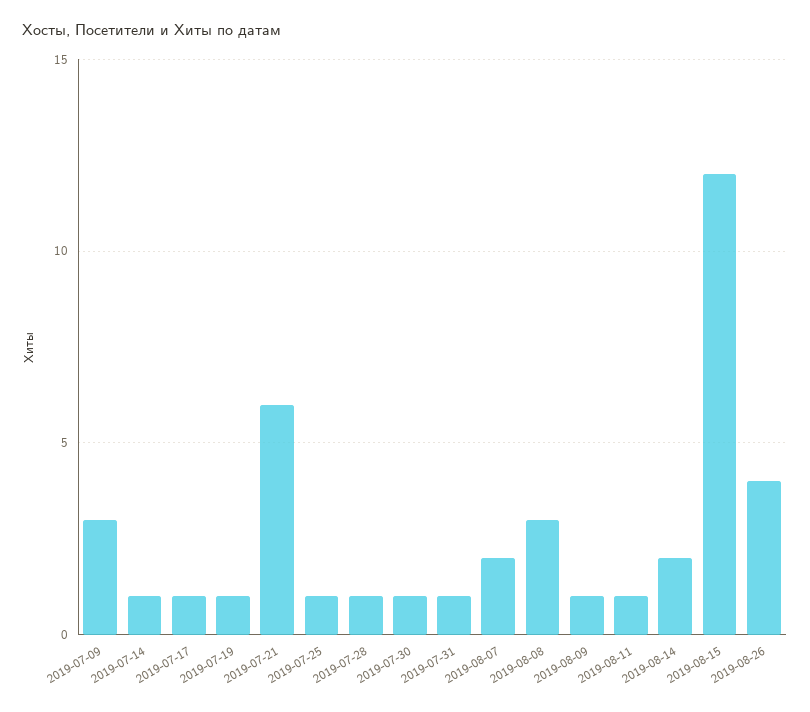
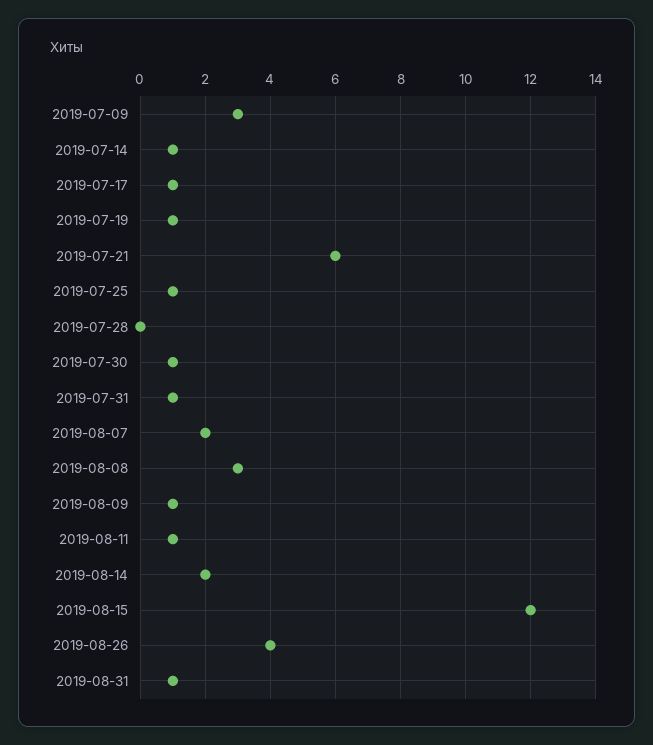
2019-07-28: 1 -> 0
2019-08-31: none -> 1

